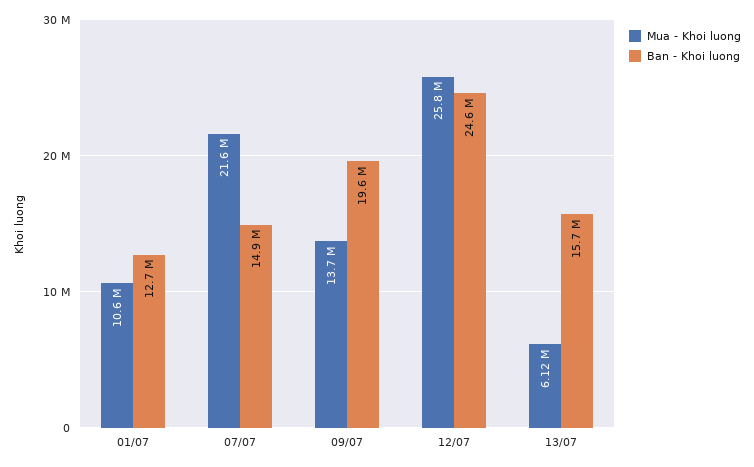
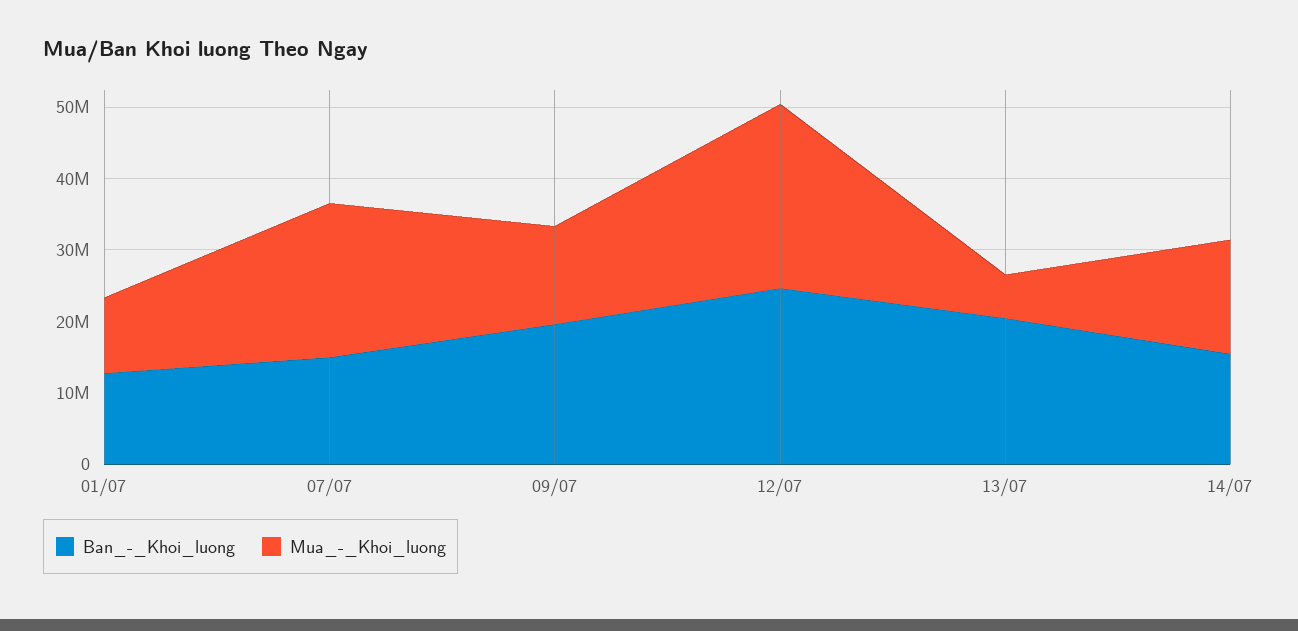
Ban - Khoi luong, 13/07: 15700000 -> 20000000
Ban - Khoi luong, 14/07: none -> 16000000
Mua - Khoi luong, 14/07: none -> 16000000

